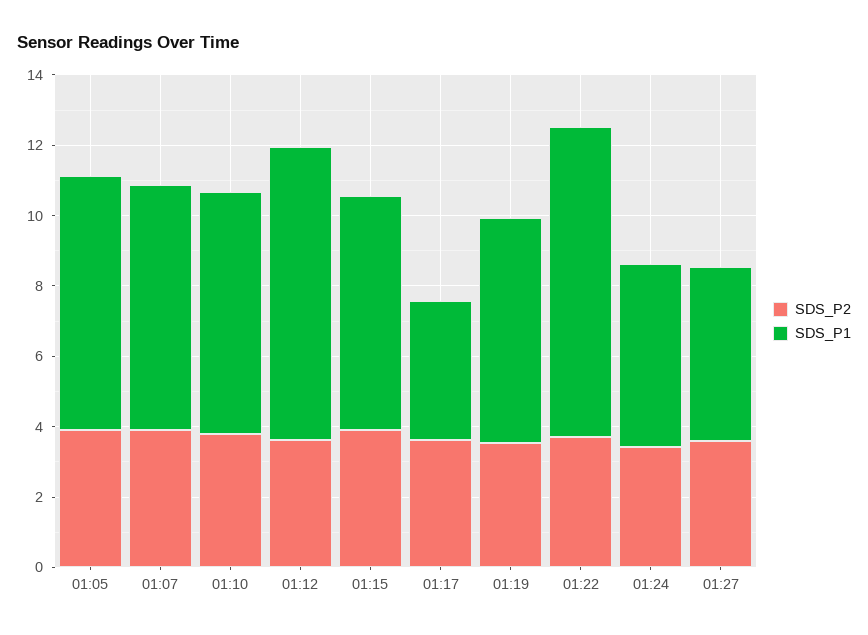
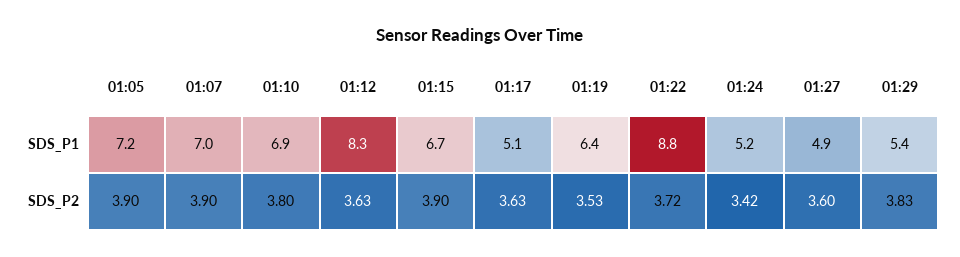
SDS_P1, 01:17: 4 -> 5.1
SDS_P1, 01:29: none -> 5.4
SDS_P2, 01:29: none -> 3.83

